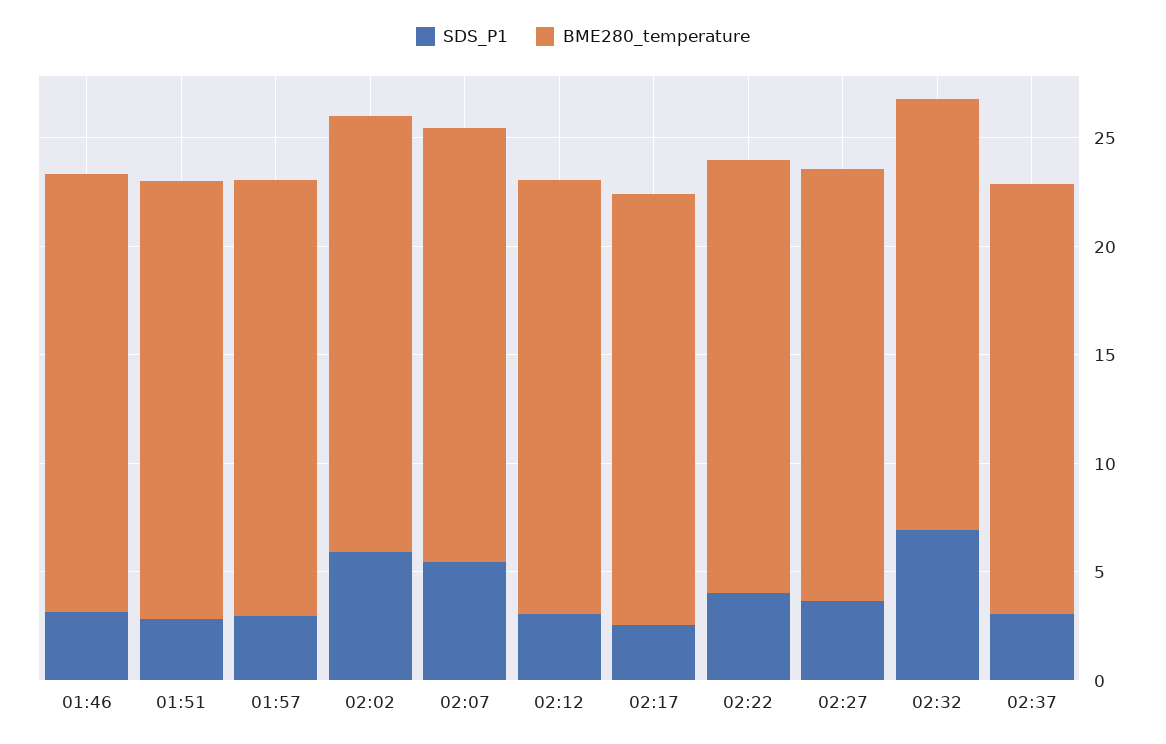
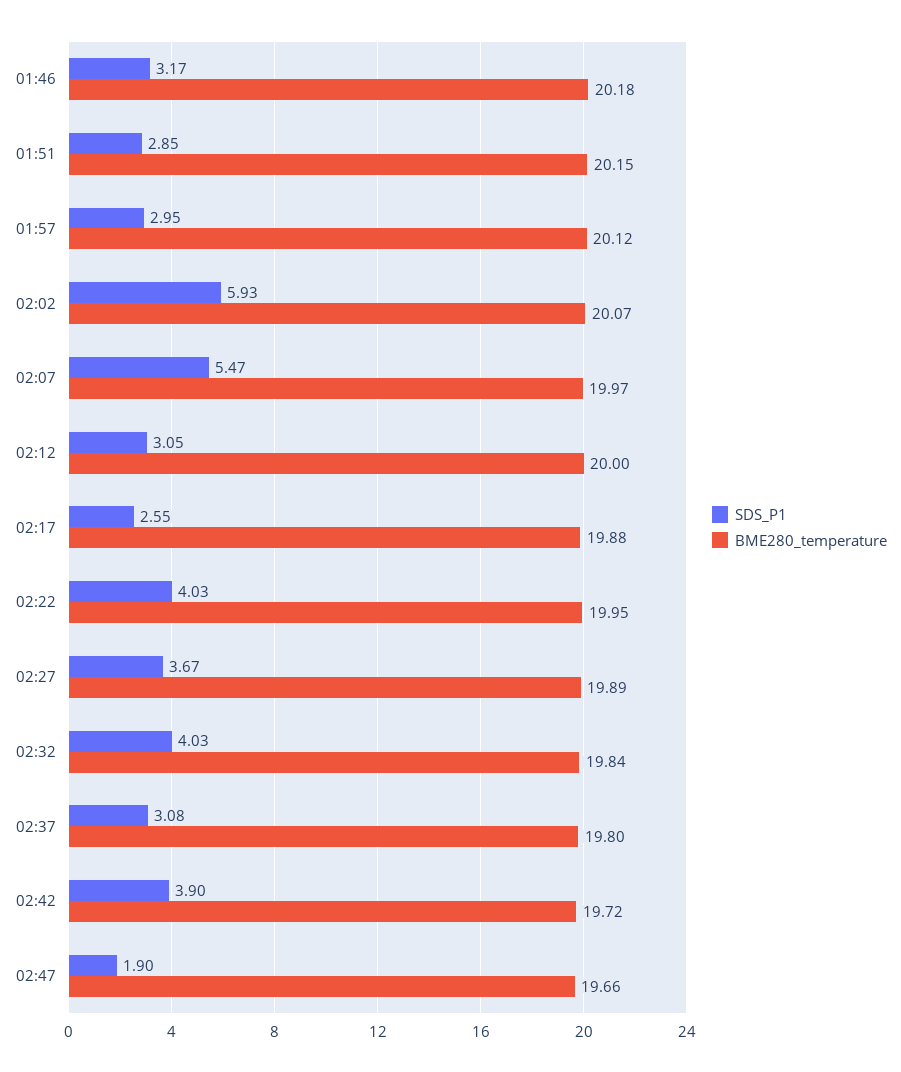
SDS_P1, 02:32: 7 -> 4.03
SDS_P1, 02:42: none -> 3.9
BME280_temperature, 02:42: none -> 19.72
SDS_P1, 02:47: none -> 1.9
BME280_temperature, 02:47: none -> 19.66

